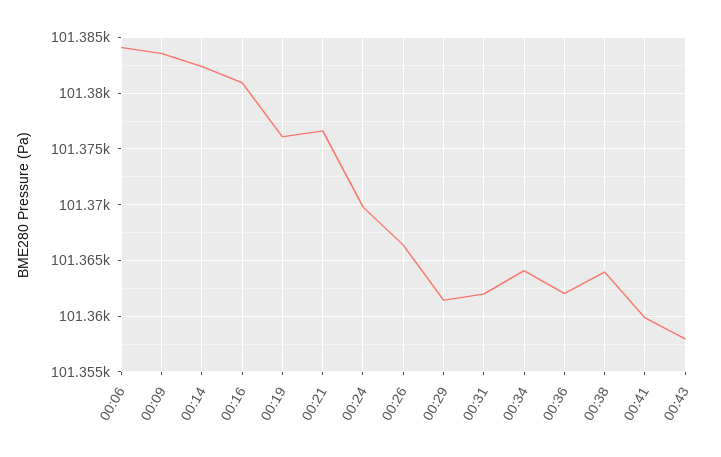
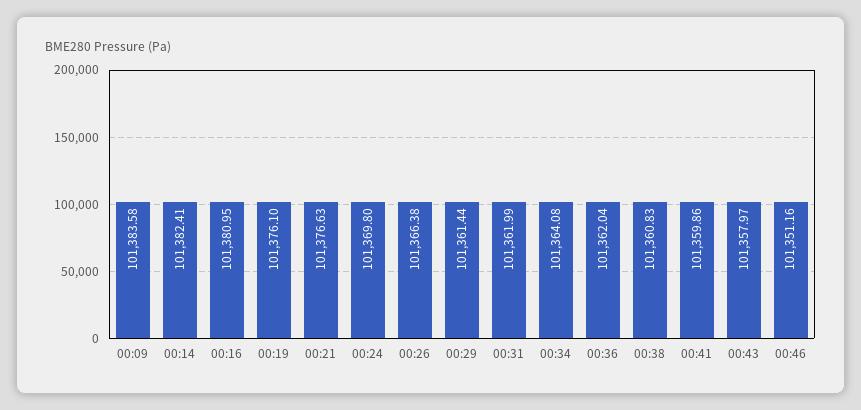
00:06: 101384 -> none
00:38: 101364 -> 101360.83
00:46: none -> 101351.16

